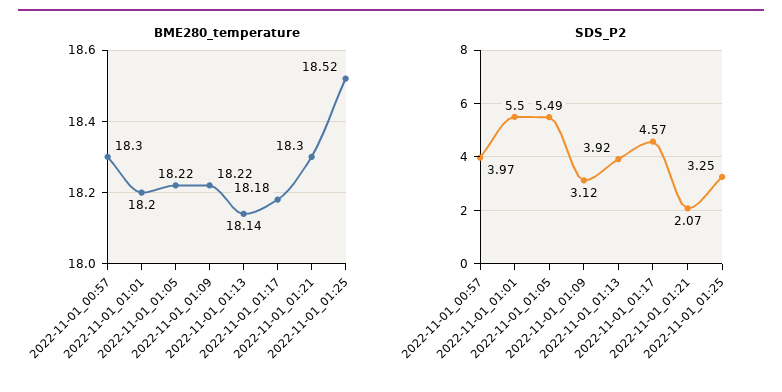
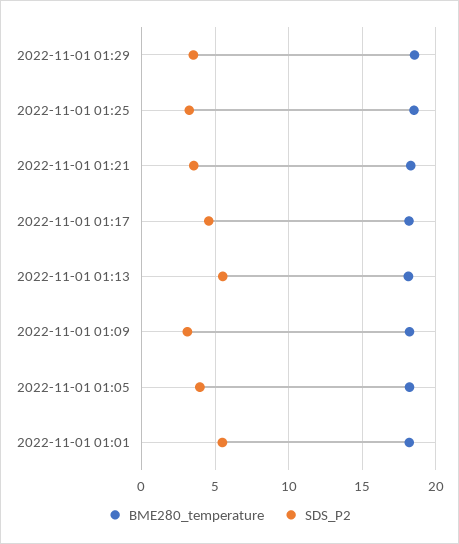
BME280_temperature, 2022-11-01_00:57: 18.3 -> none
SDS_P2, 2022-11-01_00:57: 3.97 -> none
SDS_P2, 2022-11-01_01:05: 5.49 -> 4
SDS_P2, 2022-11-01_01:13: 3.92 -> 5.5
SDS_P2, 2022-11-01_01:21: 2.07 -> 3.5
BME280_temperature, 2022-11-01 01:29: none -> 18.5
SDS_P2, 2022-11-01 01:29: none -> 3.5

